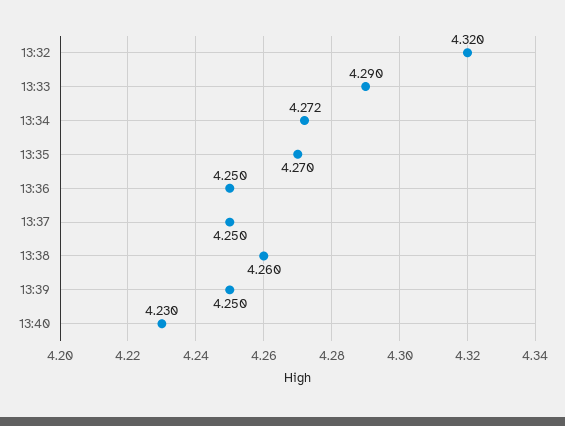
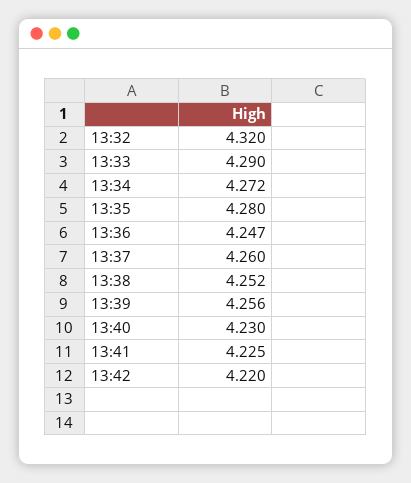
13:35: 4.27 -> 4.28
13:36: 4.25 -> 4.247
13:37: 4.25 -> 4.26
13:38: 4.26 -> 4.252
13:39: 4.25 -> 4.256
13:41: none -> 4.225
13:42: none -> 4.22

